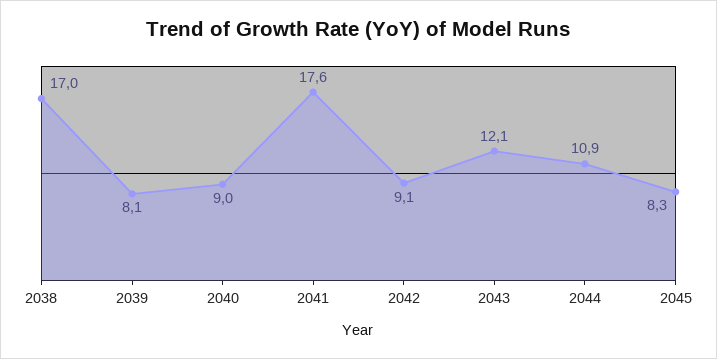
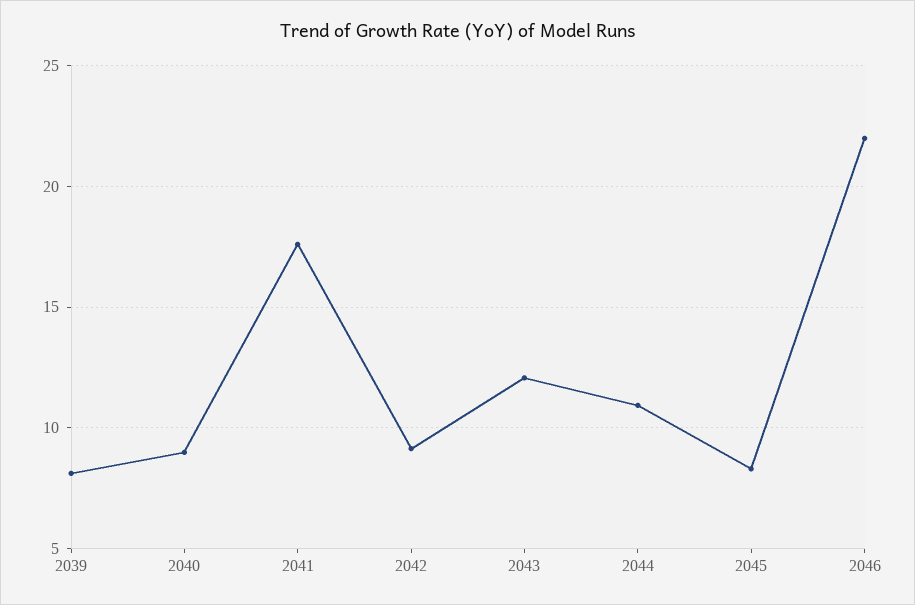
2038: 17 -> none
2046: none -> 22

